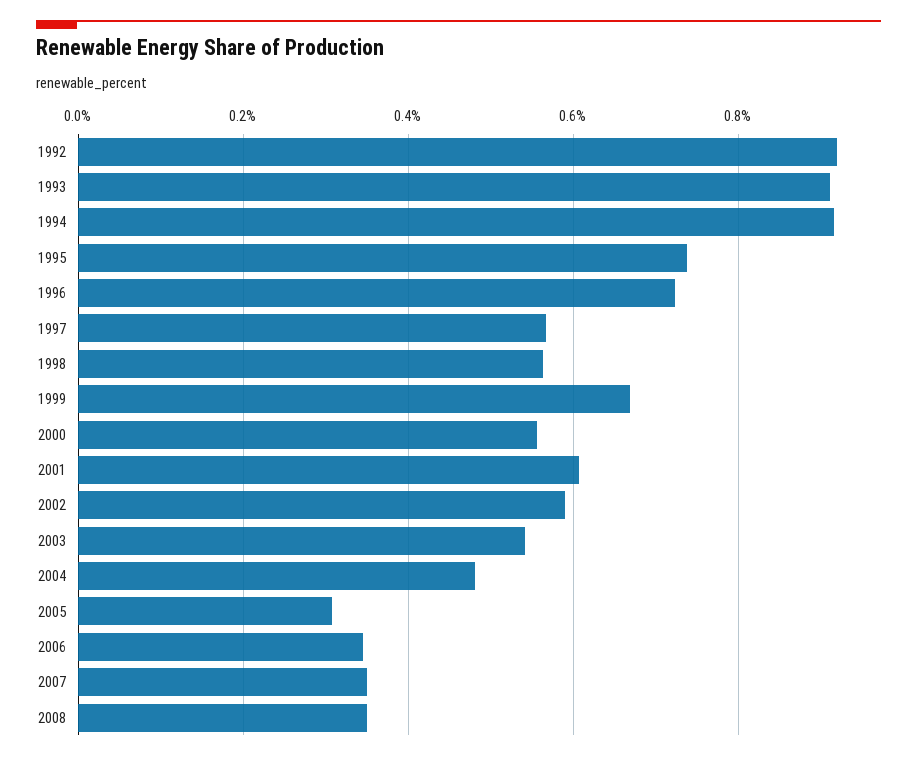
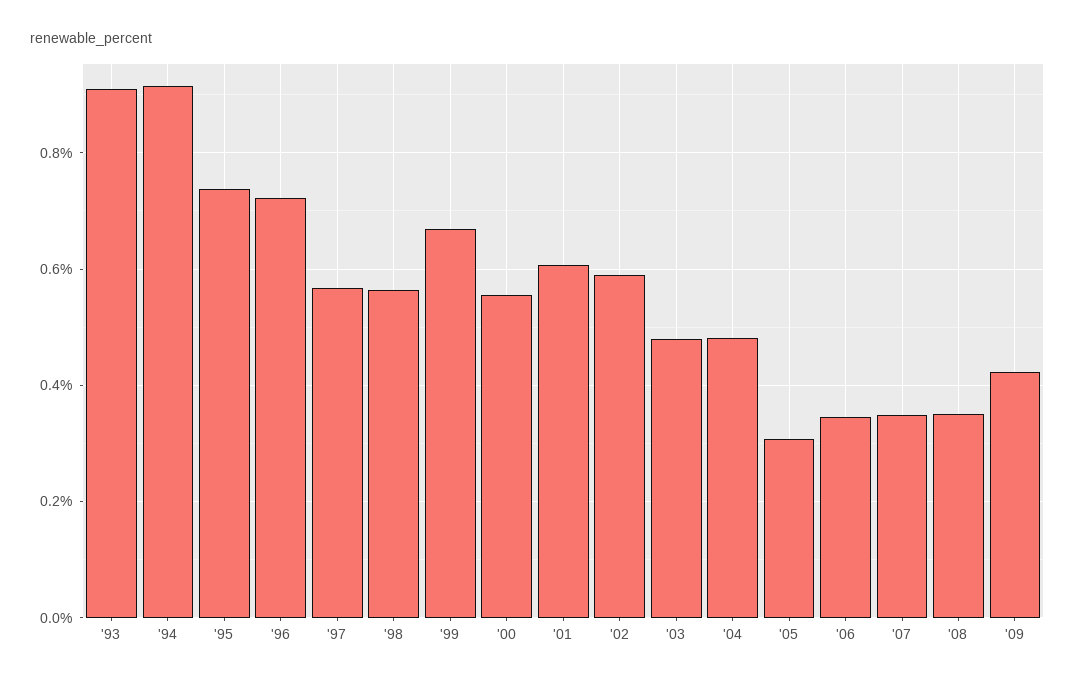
1992: 0.92 -> none
2003: 0.54 -> 0.48
'09: none -> 0.42

